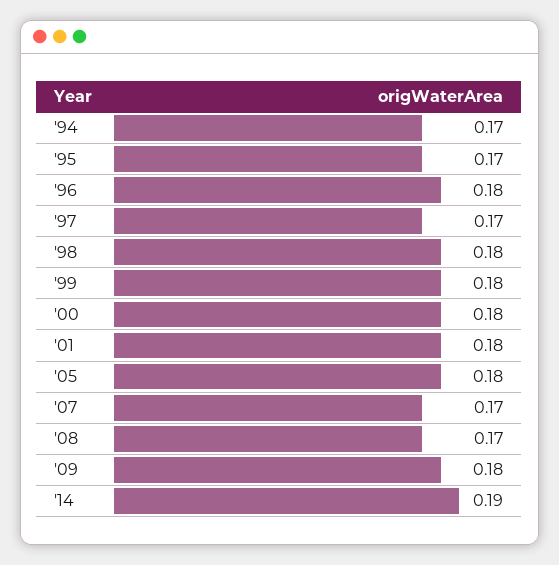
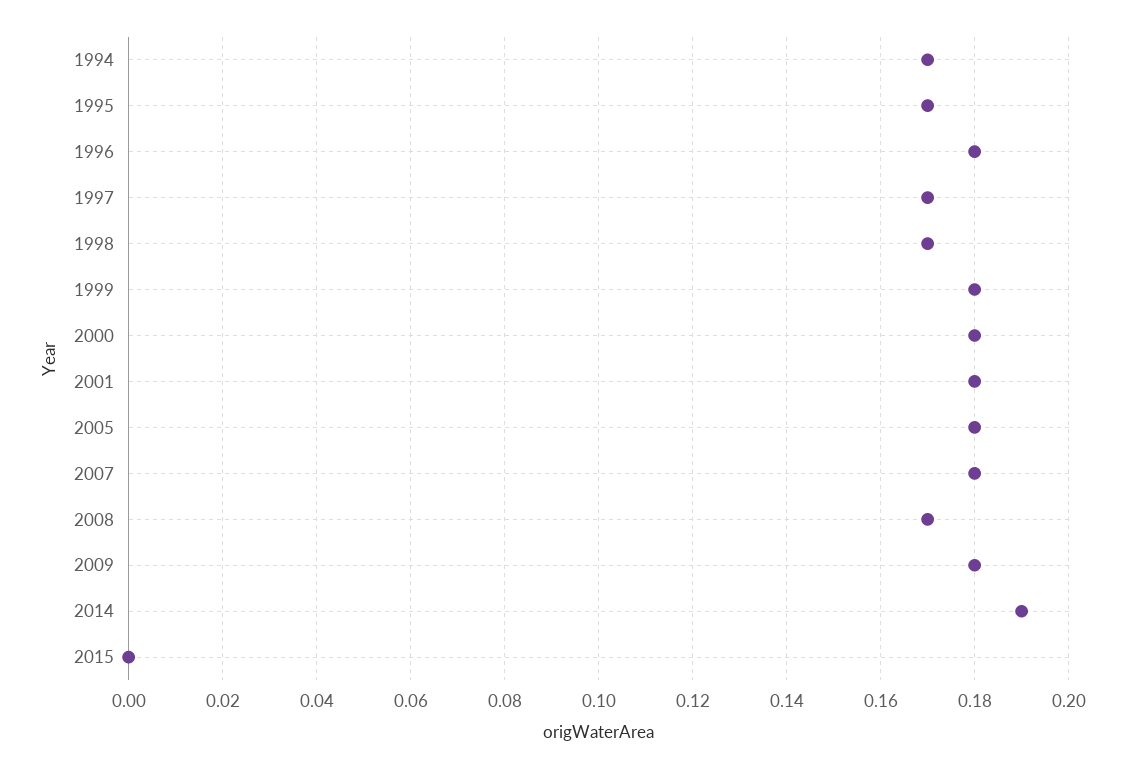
'98: 0.18 -> 0.17
'07: 0.17 -> 0.18
2015: none -> 0

